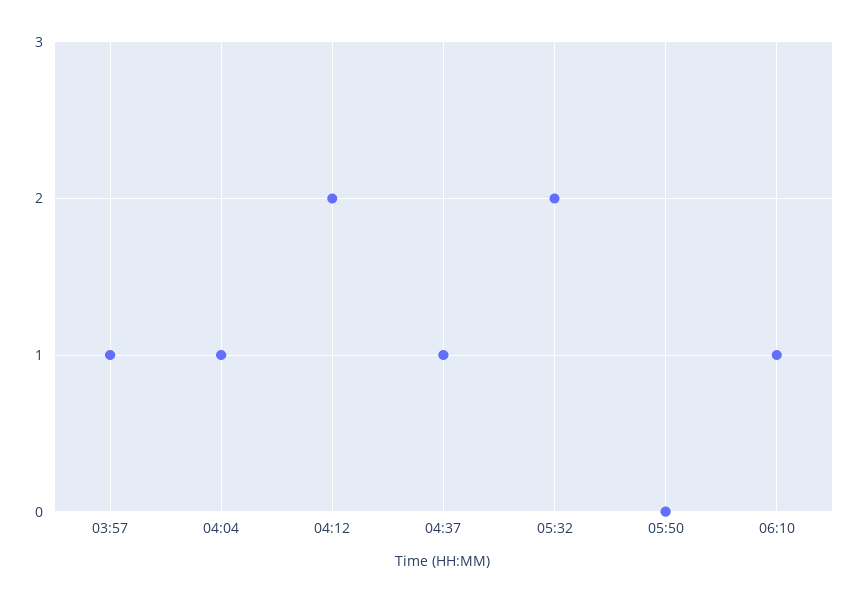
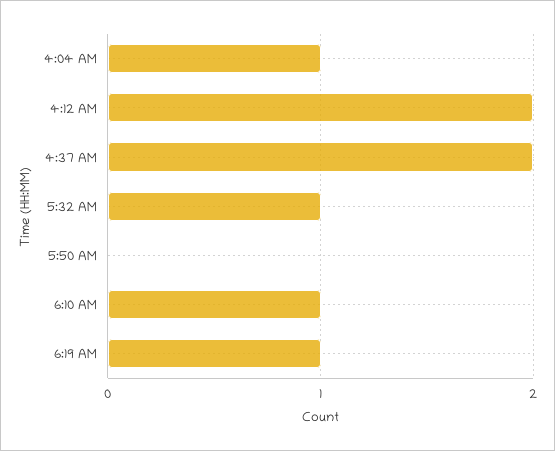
03:57: 1 -> none
04:37: 1 -> 2
05:32: 2 -> 1
6:19 AM: none -> 1

